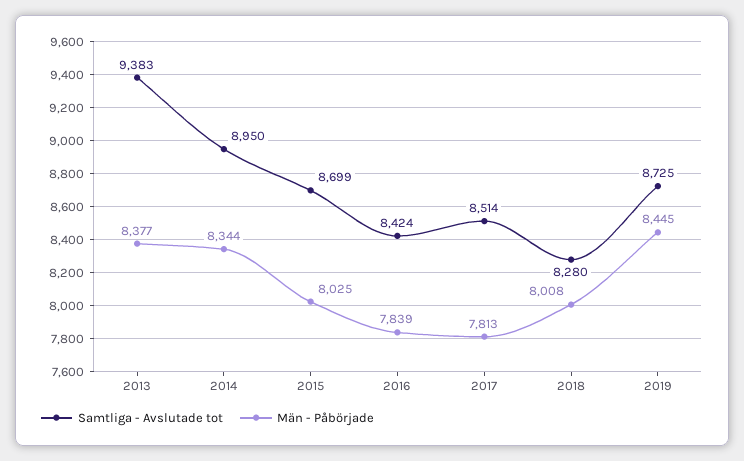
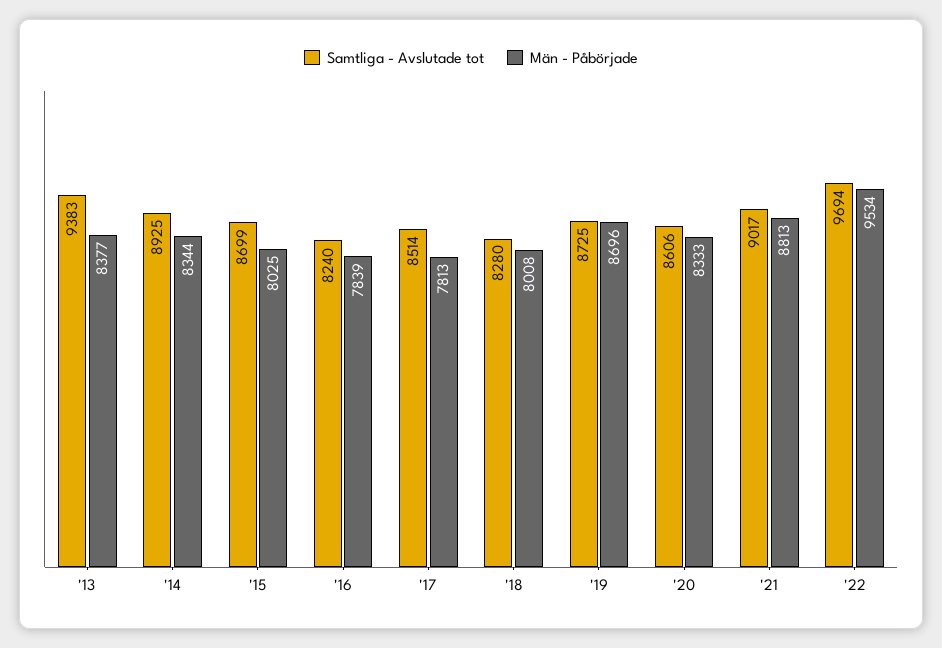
Samtliga - Avslutade tot, 2014: 8950 -> 8925
Samtliga - Avslutade tot, 2016: 8424 -> 8240
Män - Påbörjade, 2019: 8445 -> 8696
Samtliga - Avslutade tot, '20: none -> 8606
Män - Påbörjade, '20: none -> 8333
Samtliga - Avslutade tot, '21: none -> 9017
Män - Påbörjade, '21: none -> 8813
Samtliga - Avslutade tot, '22: none -> 9694
Män - Påbörjade, '22: none -> 9534

